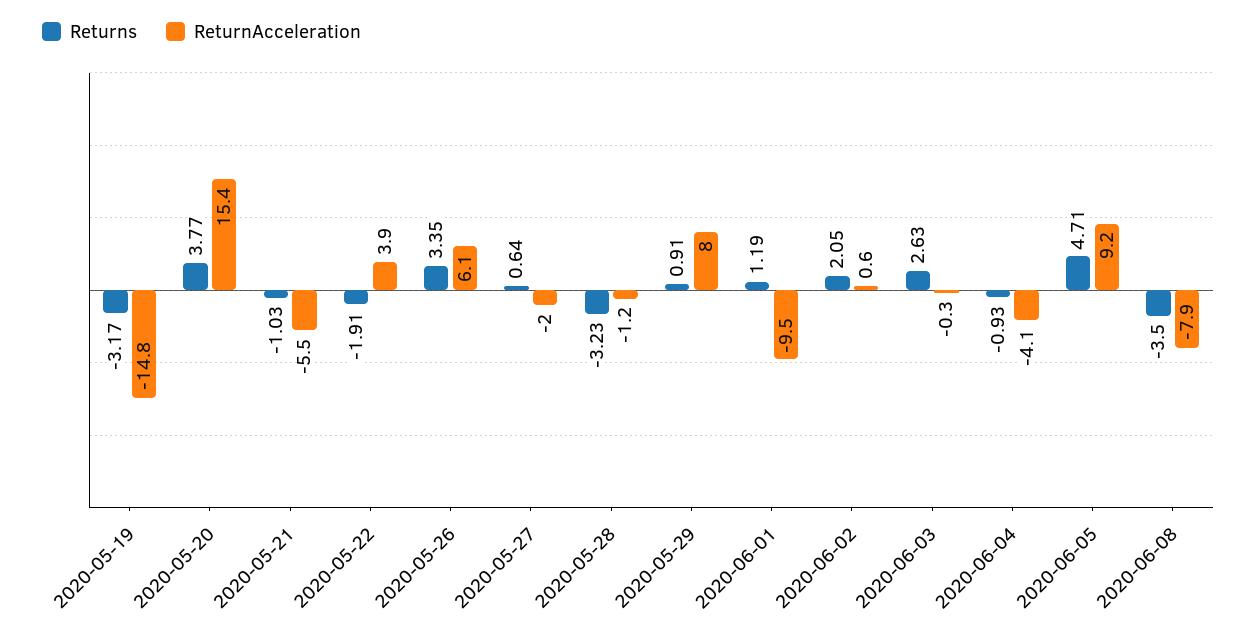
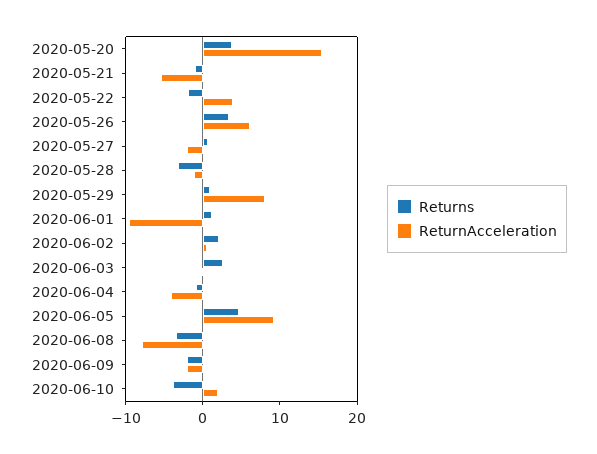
Returns, 2020-05-19: -3.17 -> none
ReturnAcceleration, 2020-05-19: -14.8 -> none
Returns, 2020-06-09: none -> -2
ReturnAcceleration, 2020-06-09: none -> -2
Returns, 2020-06-10: none -> -4
ReturnAcceleration, 2020-06-10: none -> 2

